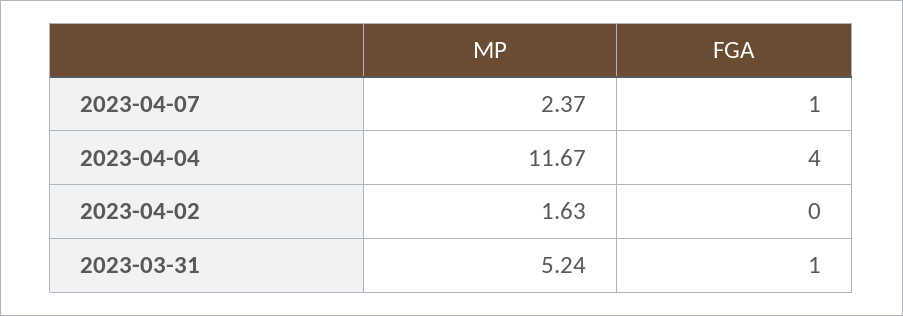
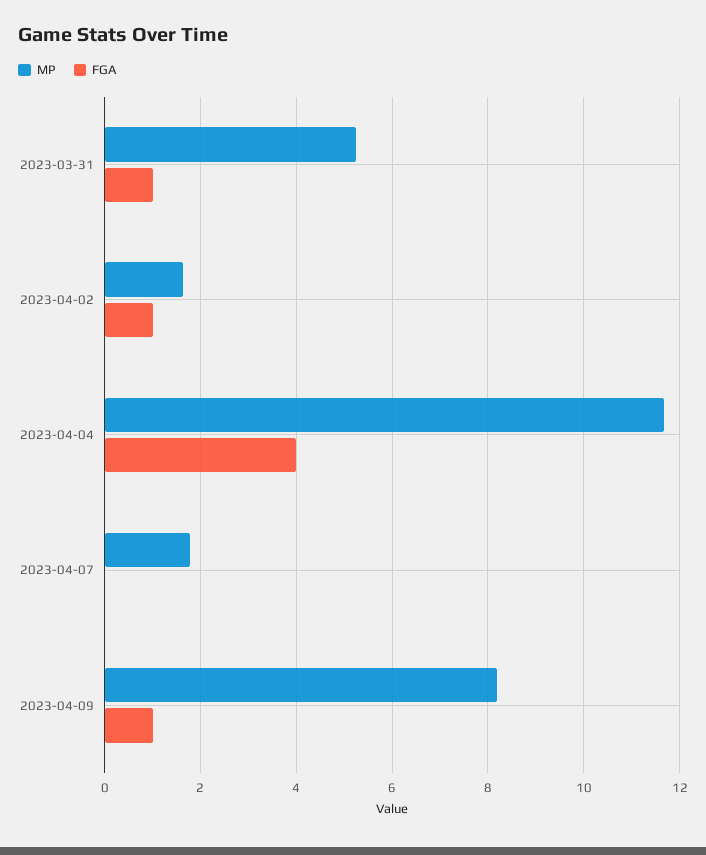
MP, 2023-04-07: 2.37 -> 1.8
FGA, 2023-04-07: 1 -> 0
FGA, 2023-04-02: 0 -> 1
MP, 2023-04-09: none -> 8.2
FGA, 2023-04-09: none -> 1

